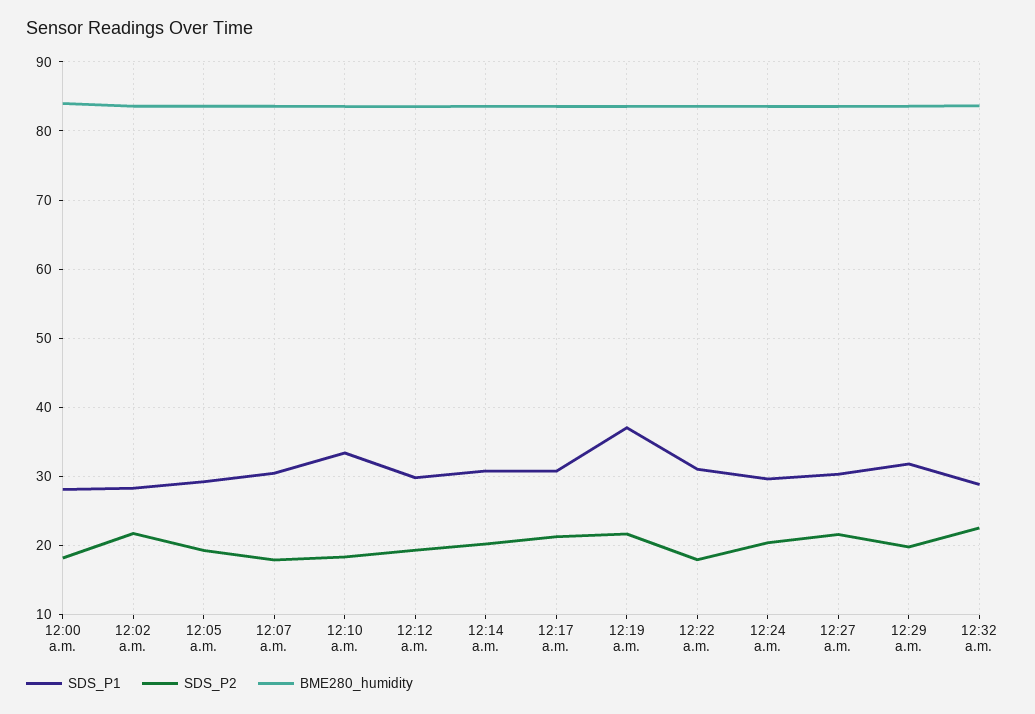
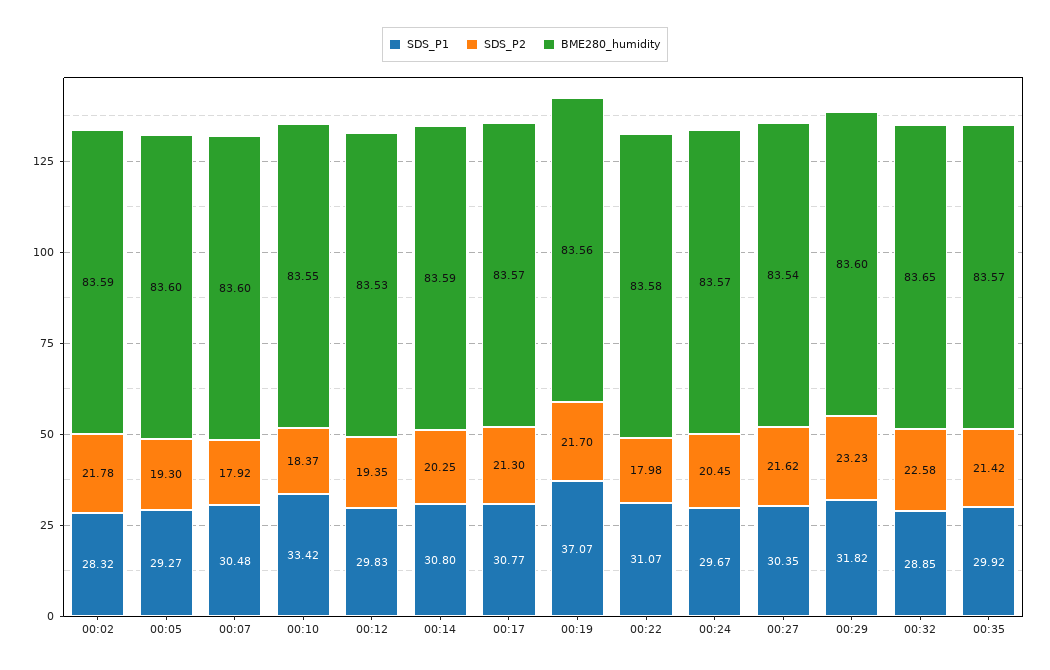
SDS_P1, 12:00 a.m.: 28 -> none
SDS_P2, 12:00 a.m.: 18 -> none
BME280_humidity, 12:00 a.m.: 84 -> none
SDS_P2, 12:29 a.m.: 20 -> 23.23
SDS_P1, 00:35: none -> 29.92
SDS_P2, 00:35: none -> 21.42
BME280_humidity, 00:35: none -> 83.57

